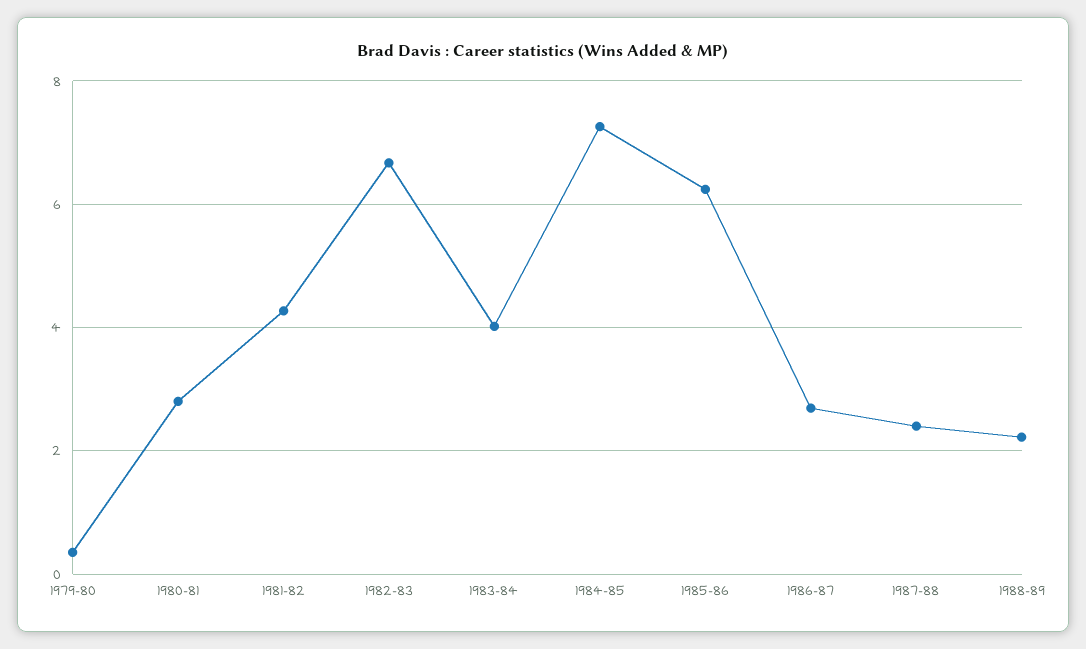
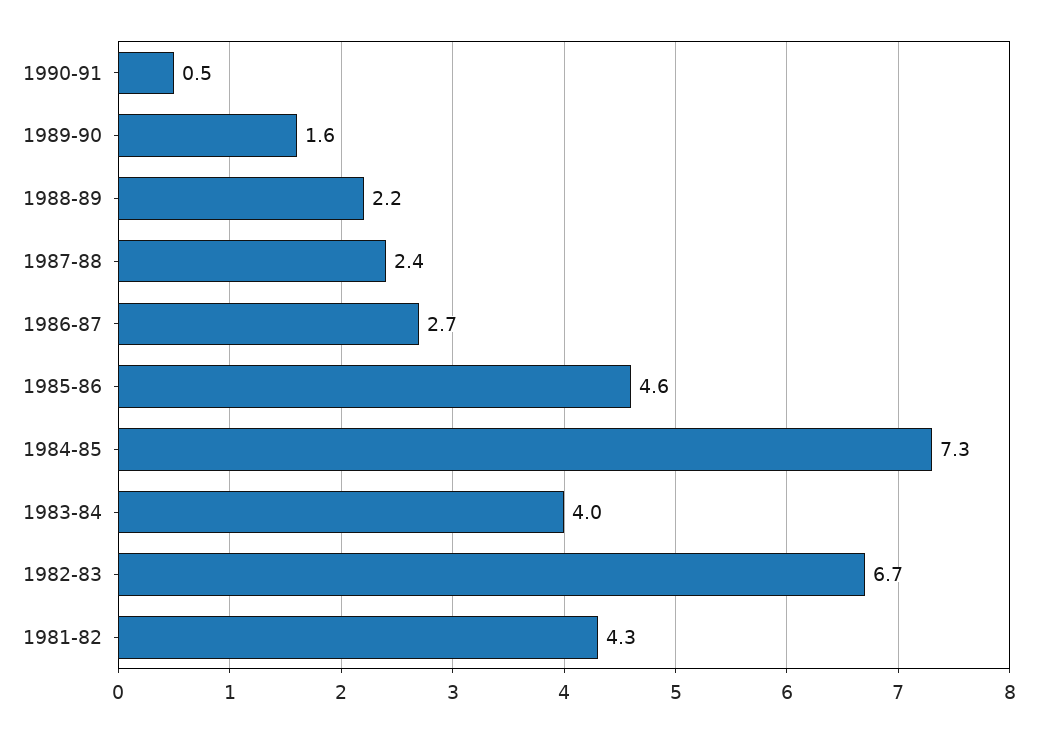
1979-80: 0.4 -> none
1980-81: 2.8 -> none
1985-86: 6.2 -> 4.6
1990-91: none -> 0.5
1989-90: none -> 1.6

